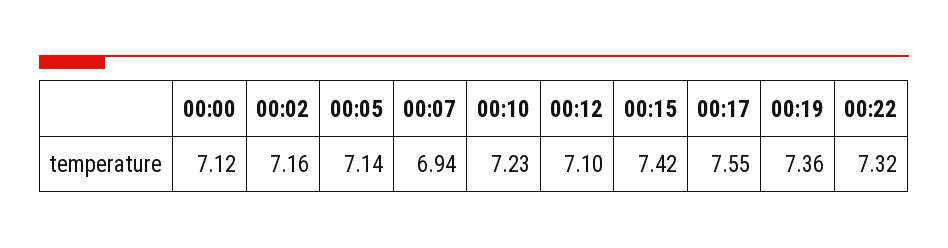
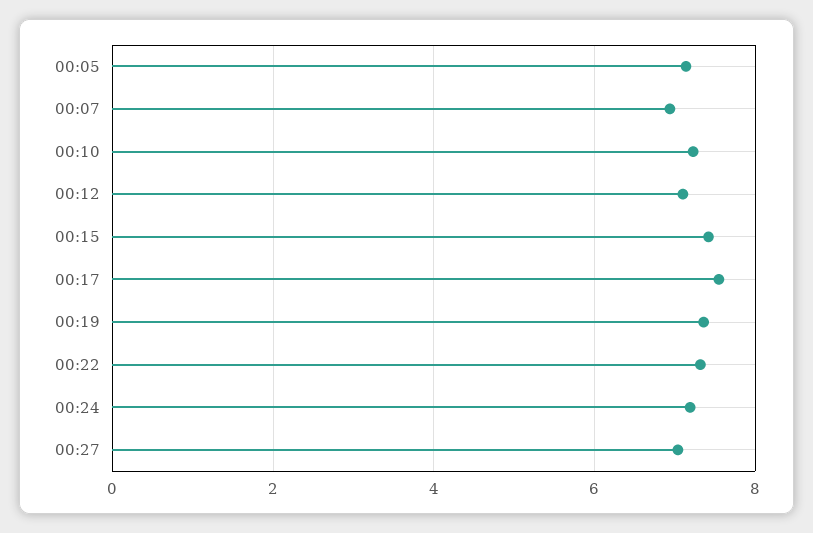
00:00: 7.12 -> none
00:02: 7.16 -> none
00:24: none -> 7.2
00:27: none -> 7

